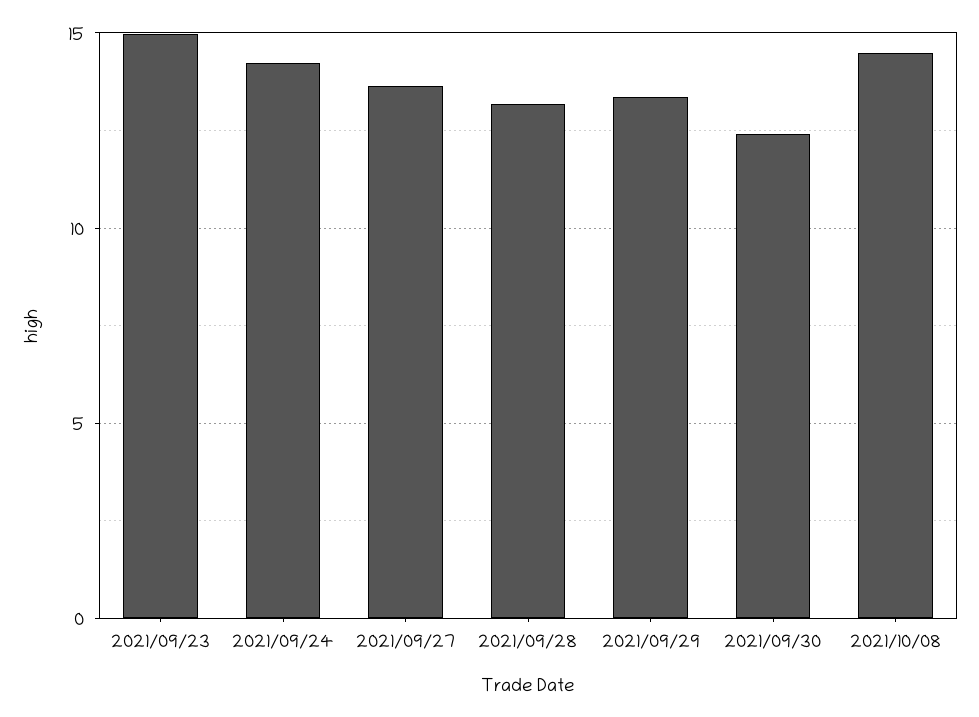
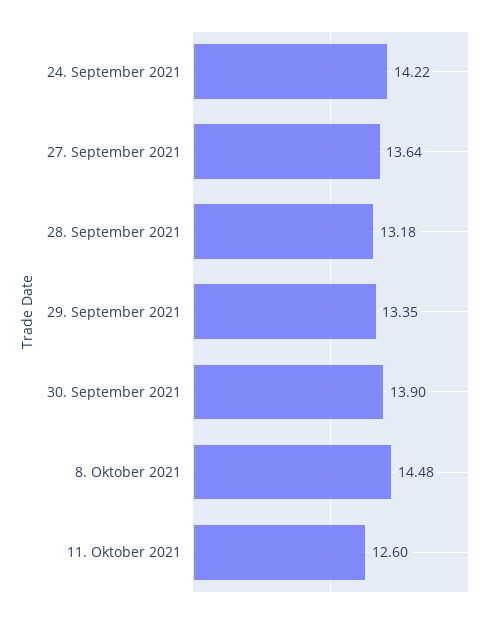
2021/09/23: 15 -> none
2021/09/30: 12.5 -> 13.9
11. Oktober 2021: none -> 12.6

